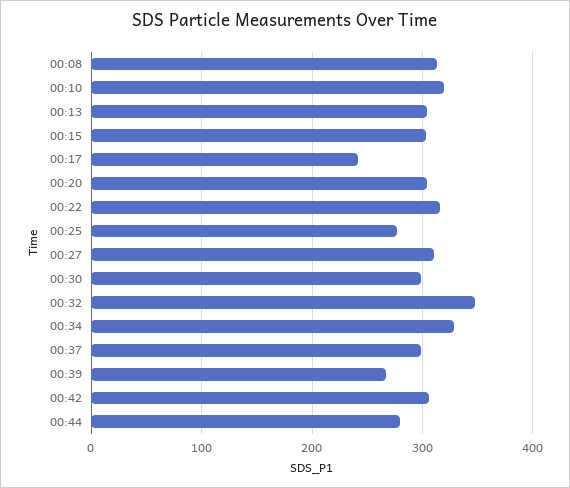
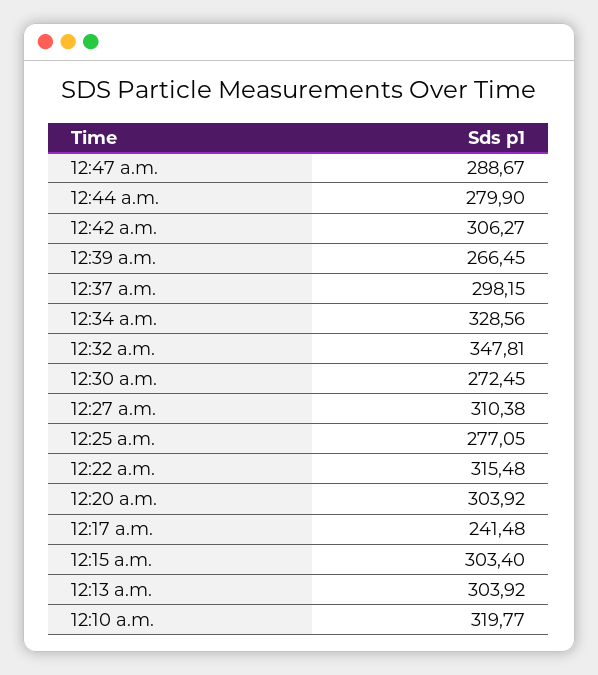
00:08: 310 -> none
00:30: 300 -> 272.45
12:47 a.m.: none -> 288.67

